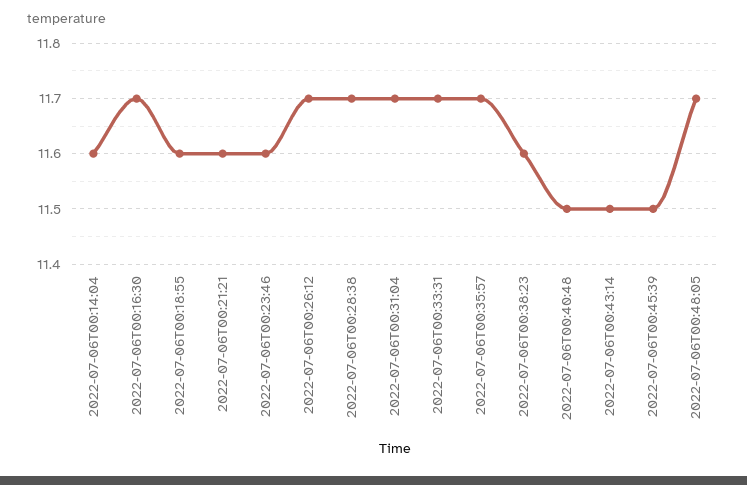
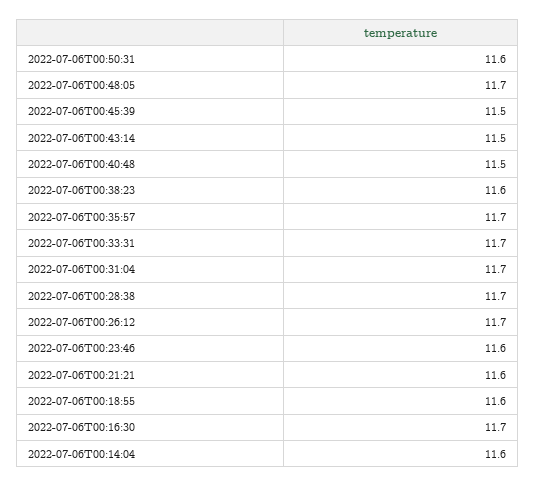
2022-07-06T00:50:31: none -> 11.6

